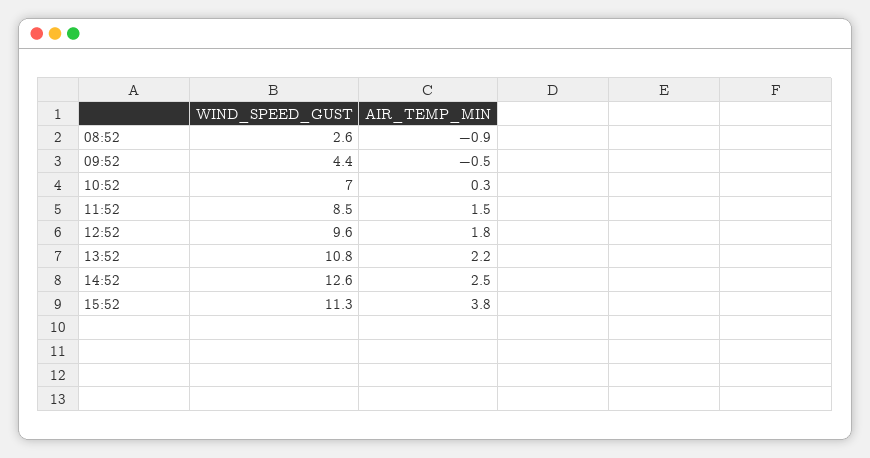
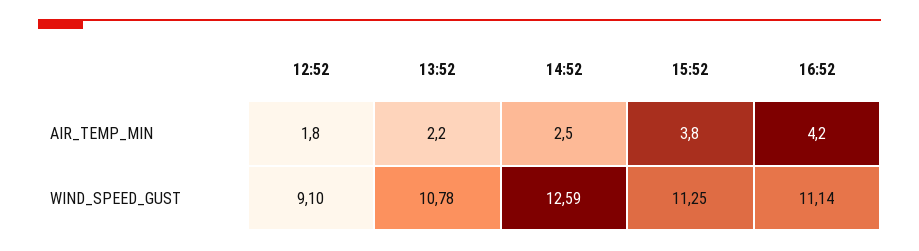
WIND_SPEED_GUST, 08:52: 2.6 -> none
AIR_TEMP_MIN, 08:52: -0.9 -> none
WIND_SPEED_GUST, 09:52: 4.4 -> none
AIR_TEMP_MIN, 09:52: -0.5 -> none
WIND_SPEED_GUST, 10:52: 7 -> none
AIR_TEMP_MIN, 10:52: 0.3 -> none
WIND_SPEED_GUST, 11:52: 8.5 -> none
AIR_TEMP_MIN, 11:52: 1.5 -> none
WIND_SPEED_GUST, 12:52: 9.6 -> 9.1
AIR_TEMP_MIN, 16:52: none -> 4.2
WIND_SPEED_GUST, 16:52: none -> 11.14

